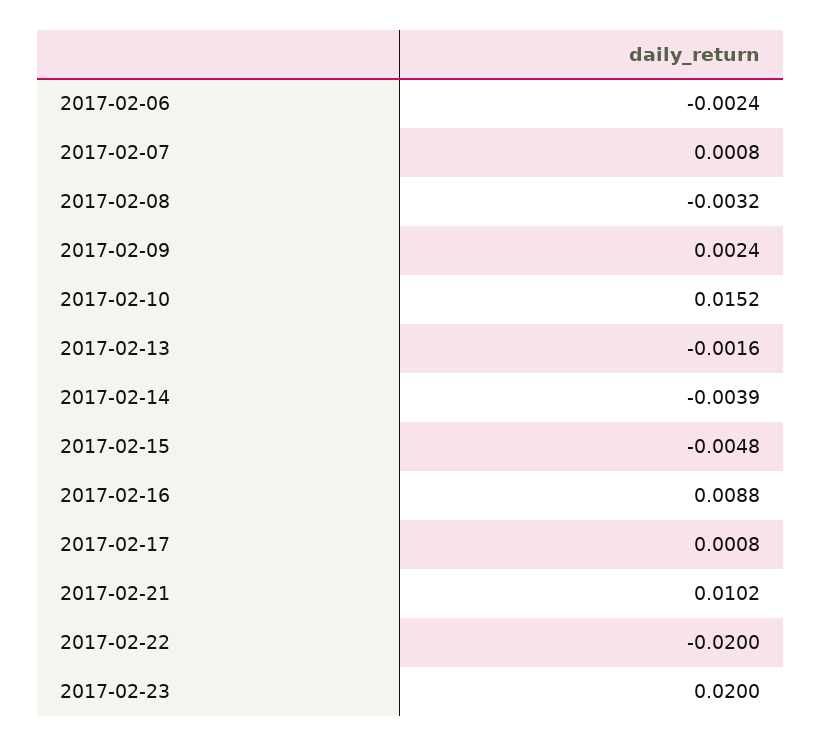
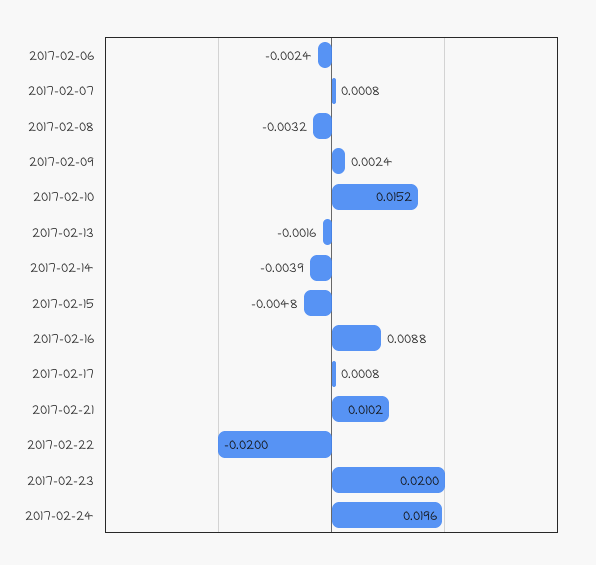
2017-02-24: none -> 0.0196

